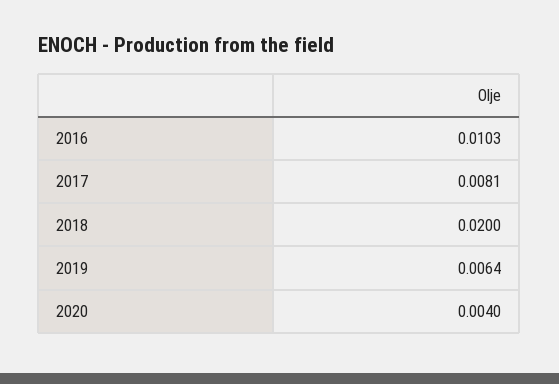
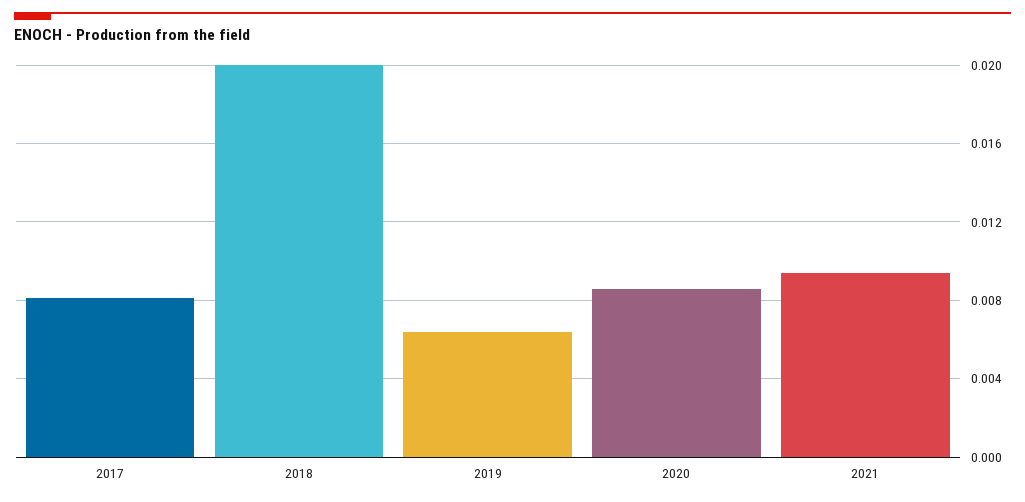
2016: 0.0103 -> none
2020: 0.004 -> 0.0085
2021: none -> 0.0095

